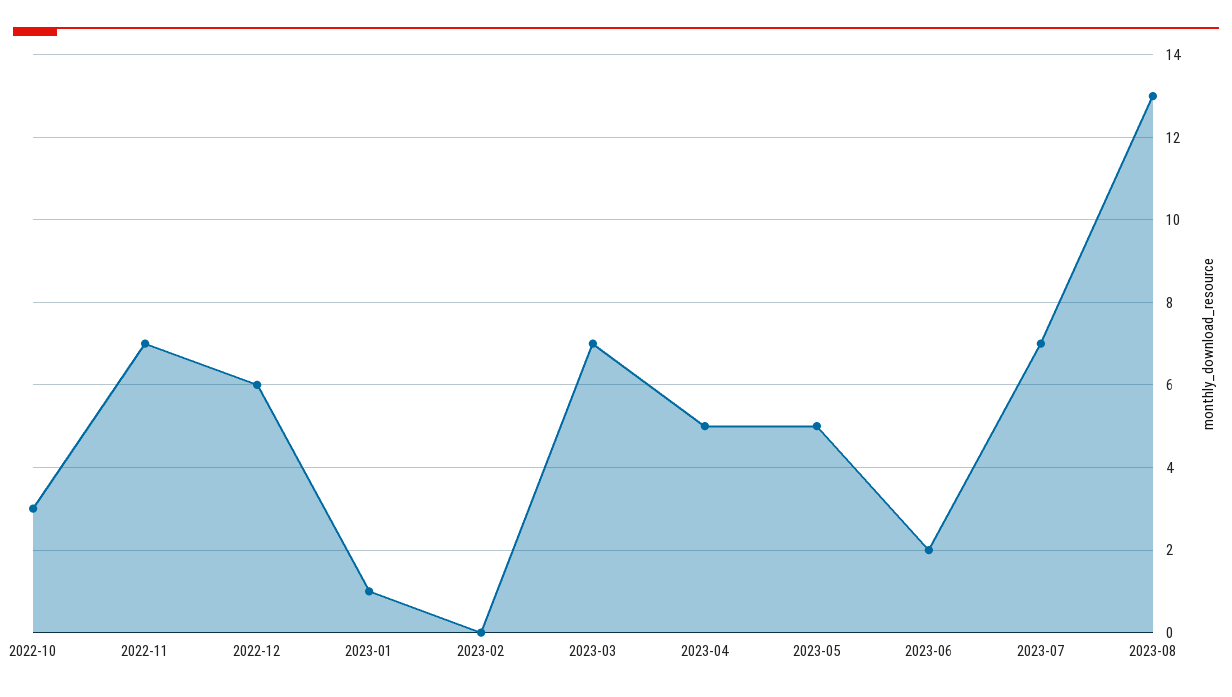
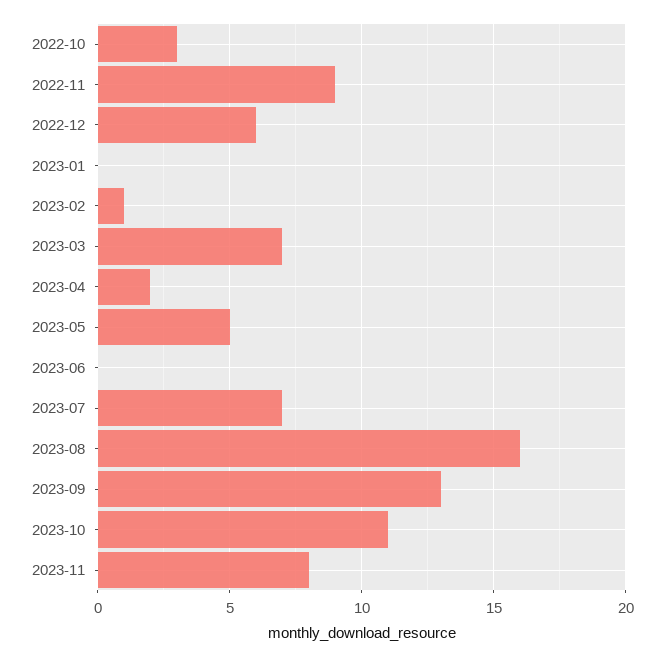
2022-11: 7 -> 9
2023-01: 1 -> 0
2023-02: 0 -> 1
2023-04: 5 -> 2
2023-06: 2 -> 0
2023-08: 13 -> 16
2023-09: none -> 13
2023-10: none -> 11
2023-11: none -> 8

